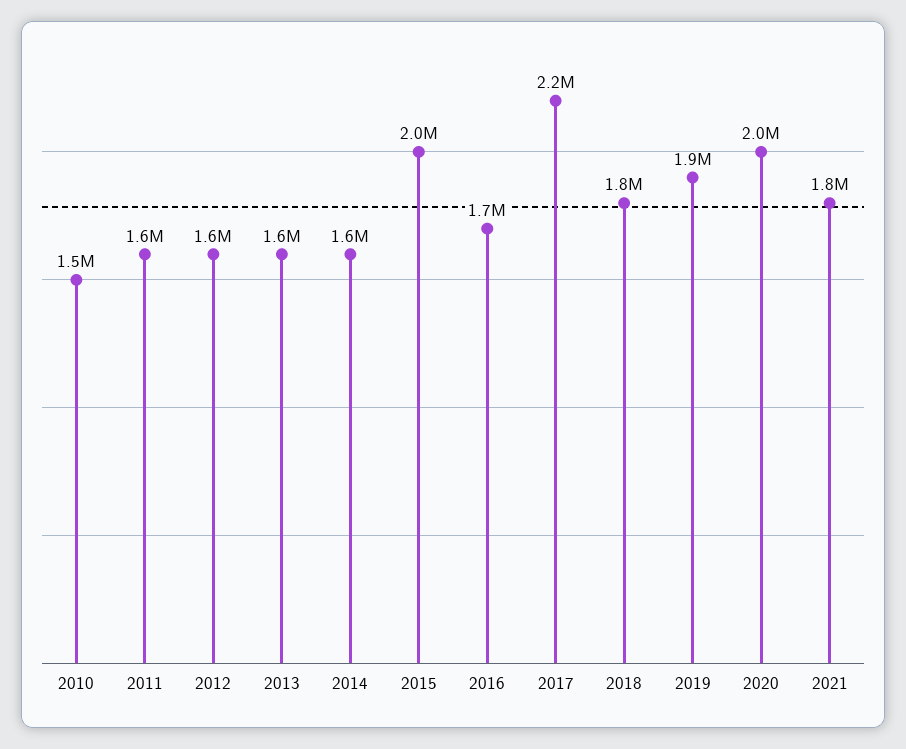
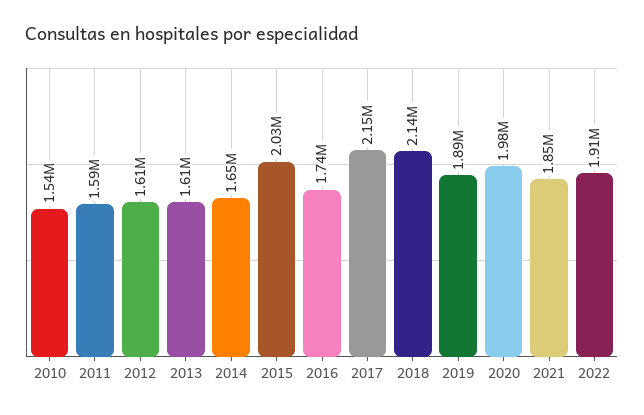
2018: 1800000 -> 2140000
2022: none -> 1910000

